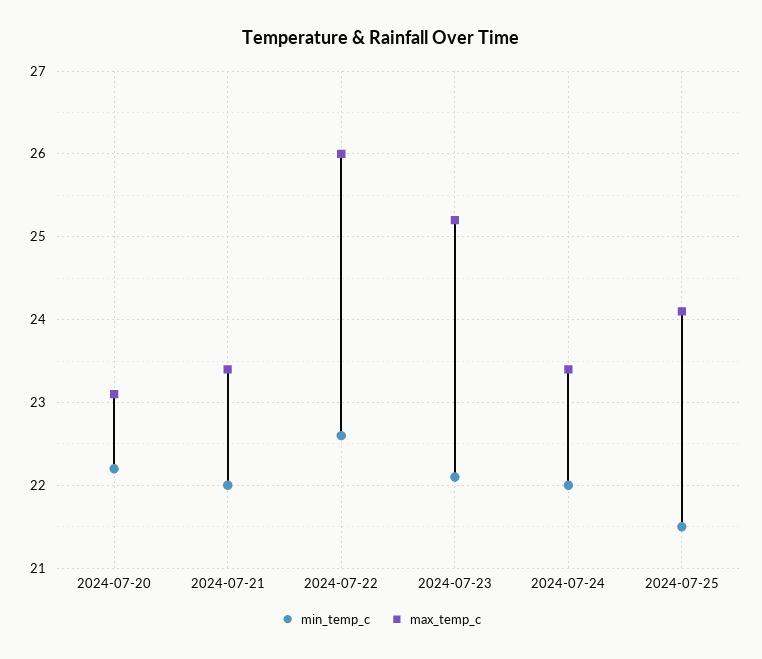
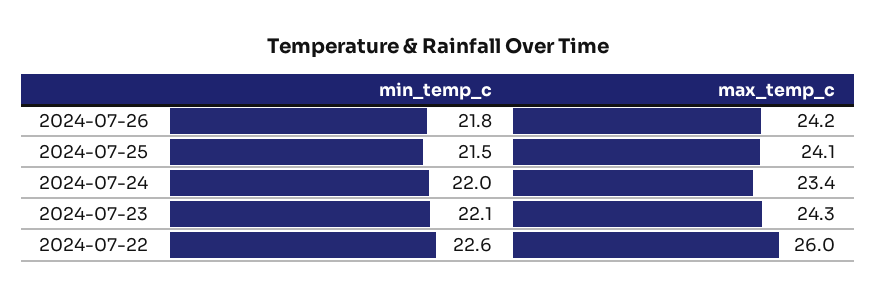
min_temp_c, 2024-07-20: 22.2 -> none
max_temp_c, 2024-07-20: 23.1 -> none
min_temp_c, 2024-07-21: 22 -> none
max_temp_c, 2024-07-21: 23.4 -> none
max_temp_c, 2024-07-23: 25.2 -> 24.3
min_temp_c, 2024-07-26: none -> 21.8
max_temp_c, 2024-07-26: none -> 24.2

